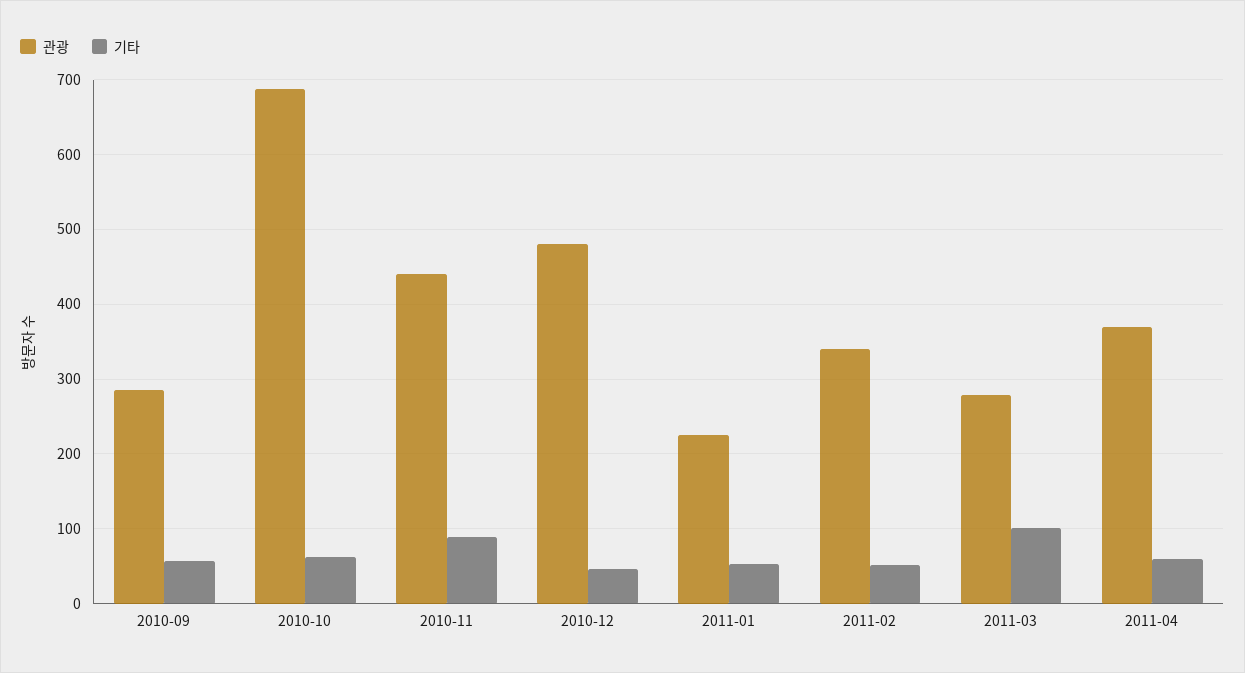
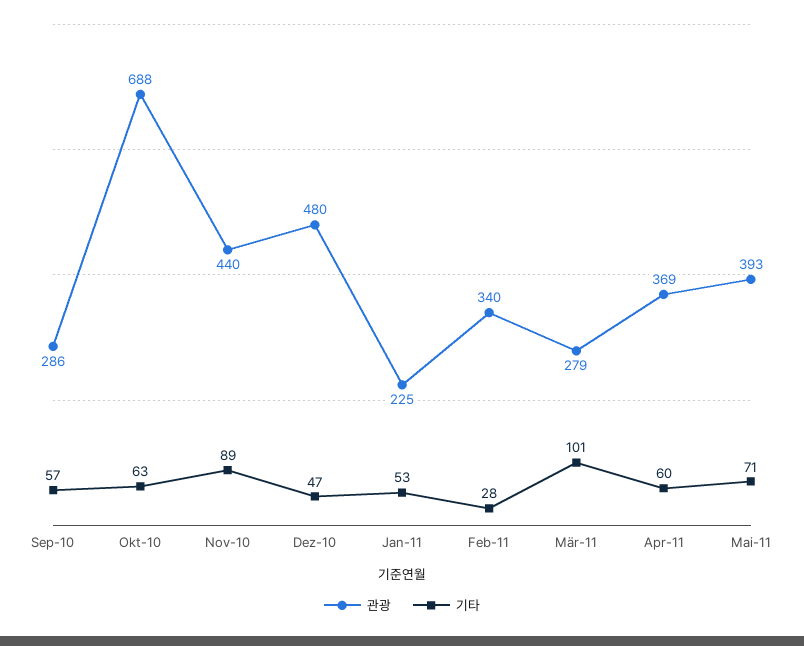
기타, 2011-02: 50 -> 28
관광, Mai-11: none -> 393
기타, Mai-11: none -> 71

